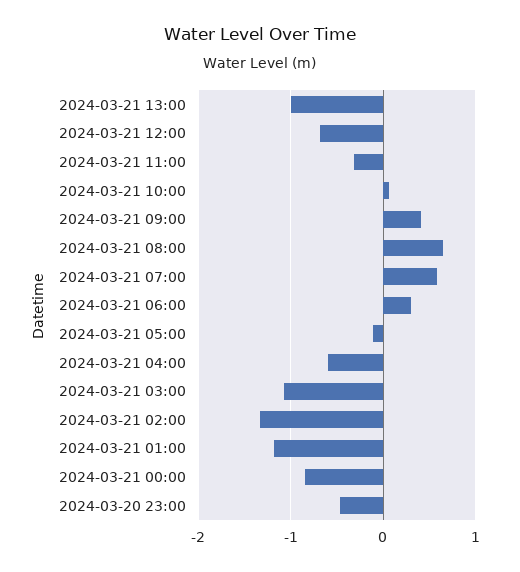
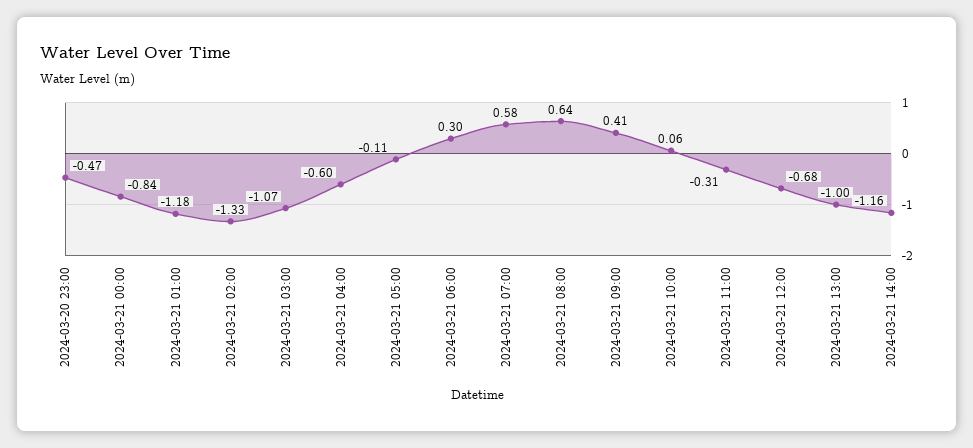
2024-03-21 14:00: none -> -1.16

